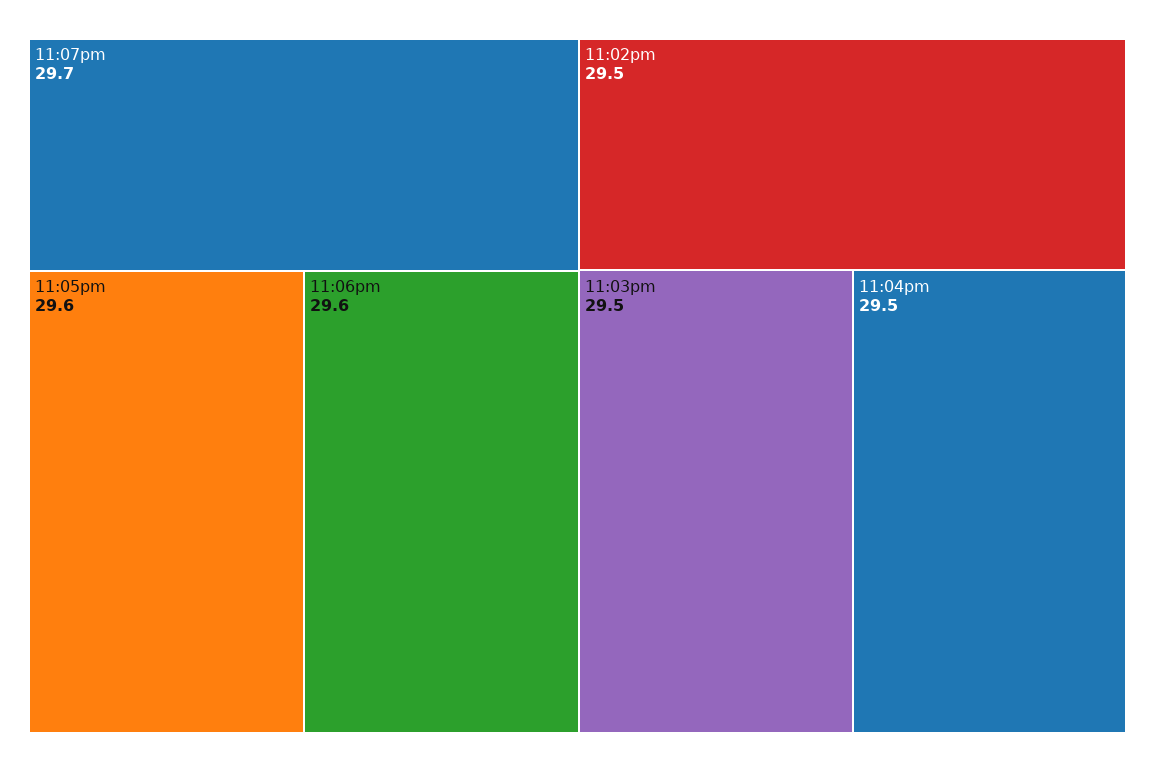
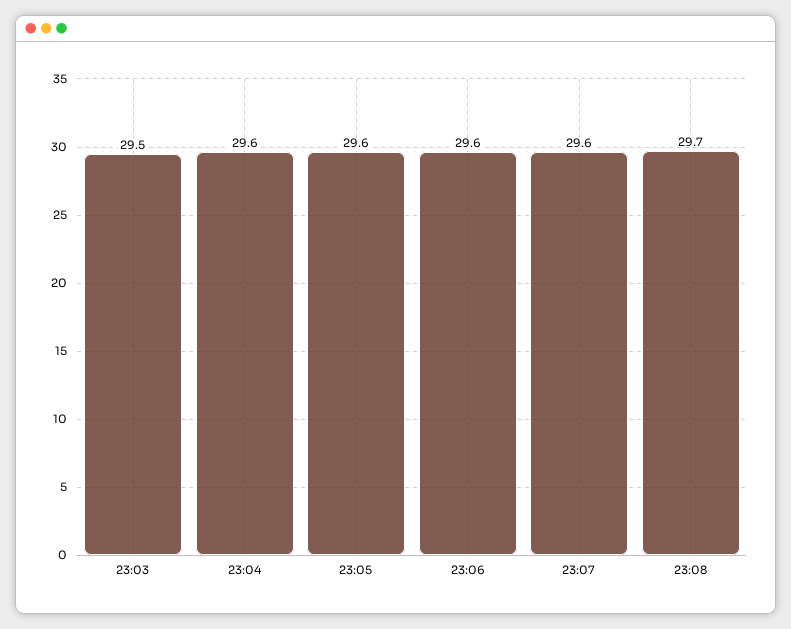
11:07pm: 29.7 -> 29.6
11:02pm: 29.5 -> none
11:04pm: 29.5 -> 29.6
23:08: none -> 29.7

